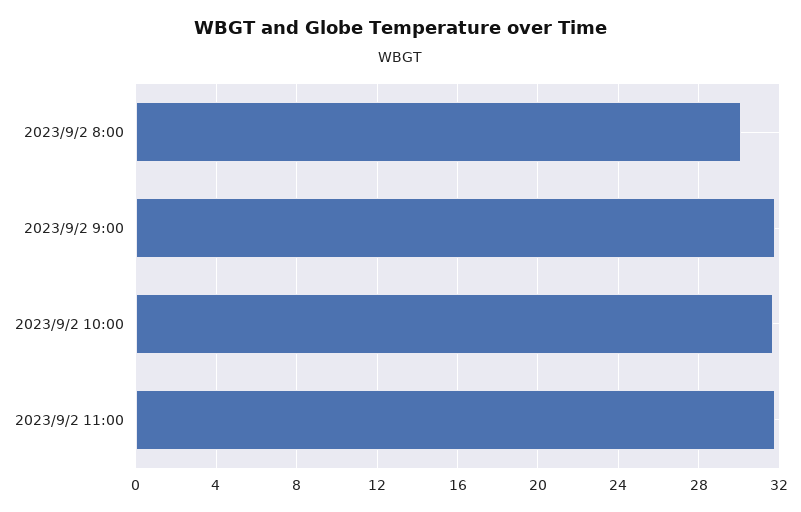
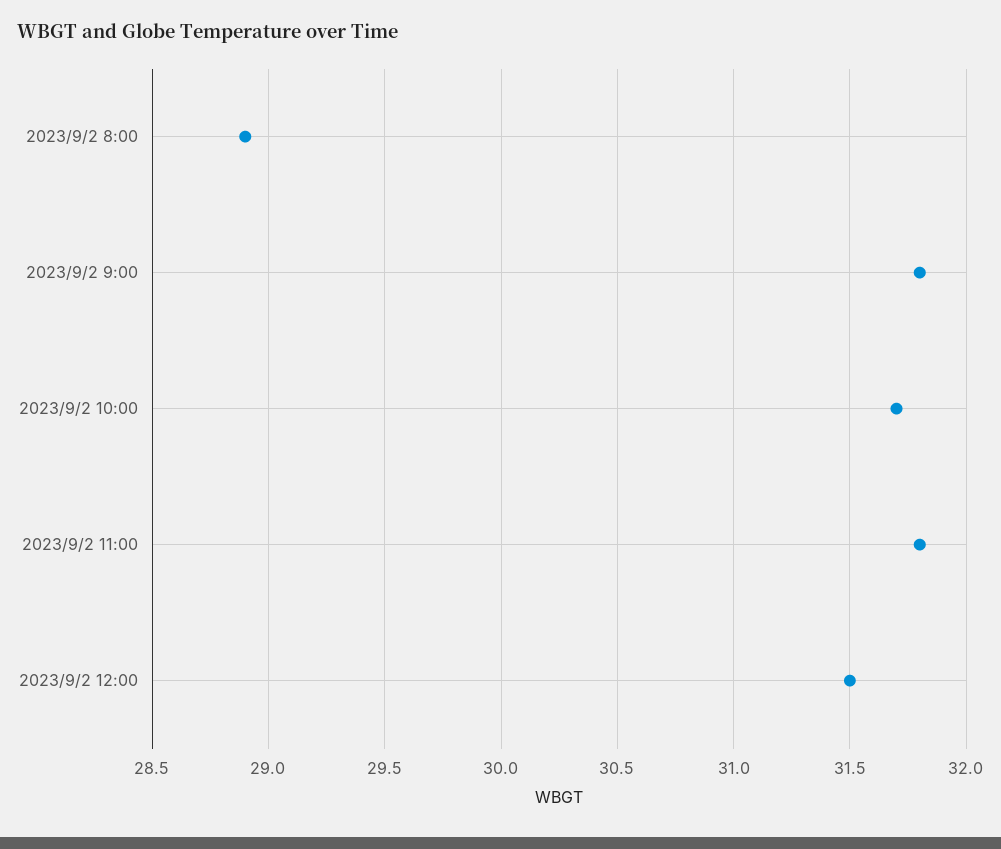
2023/9/2 8:00: 30 -> 28.9
2023/9/2 12:00: none -> 31.5

